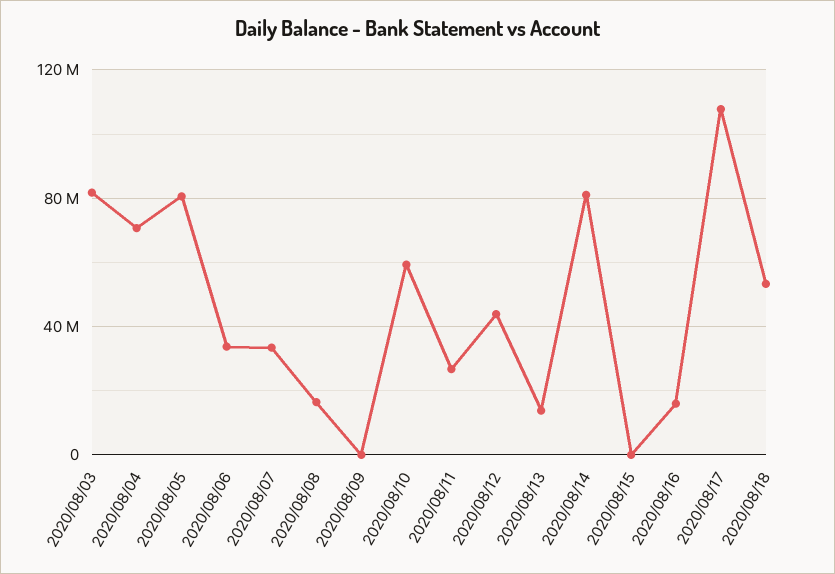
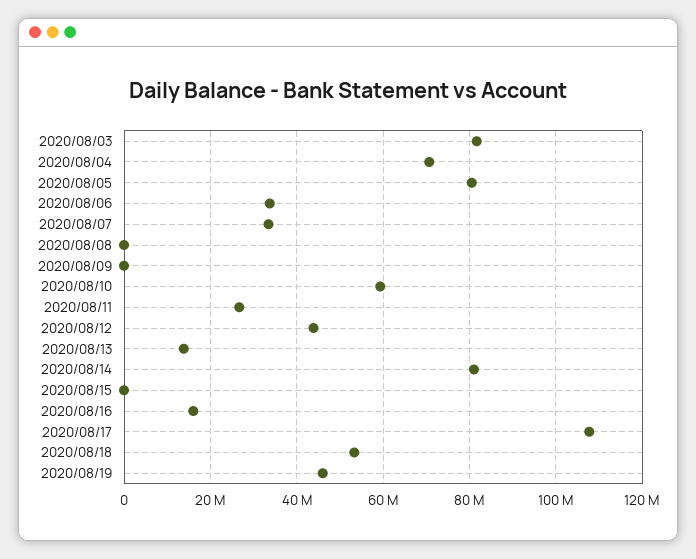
2020/08/08: 15000000 -> 0
2020/08/19: none -> 46000000

